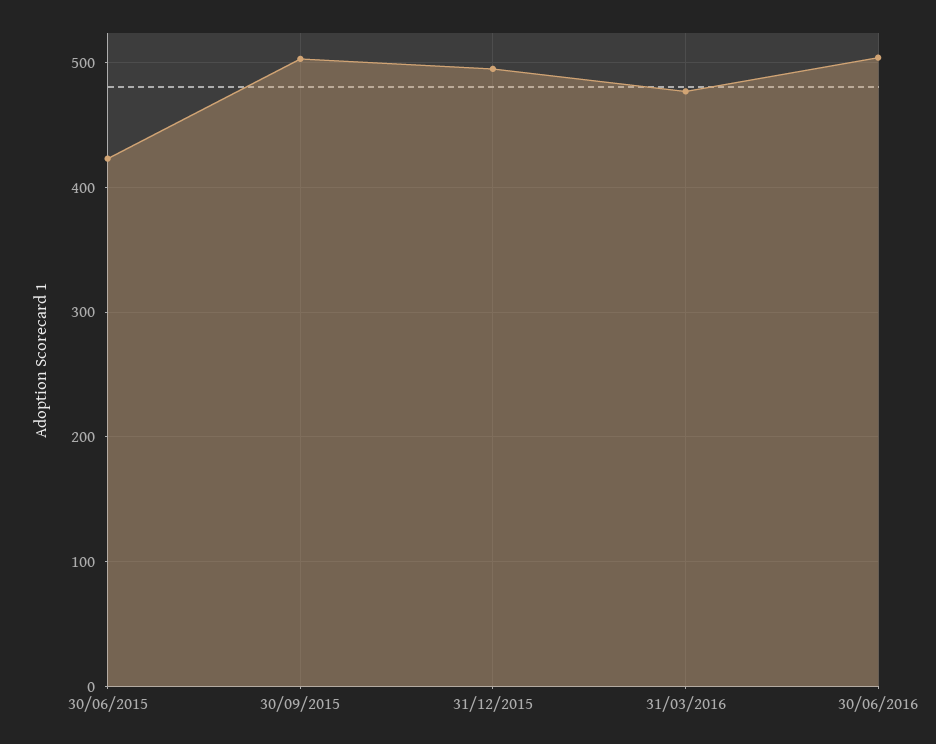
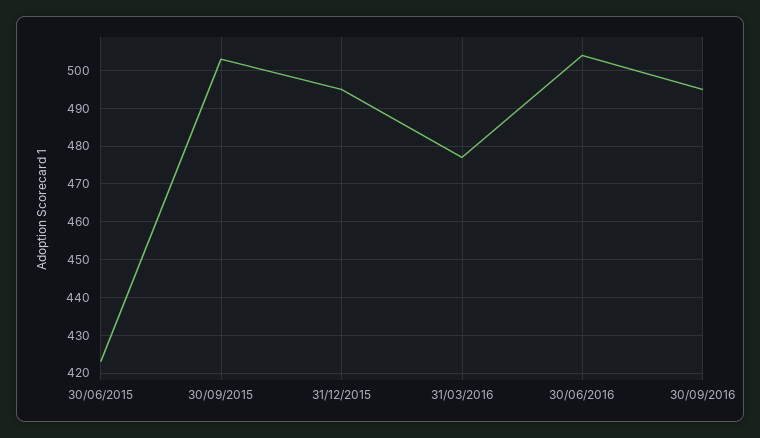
30/09/2016: none -> 495

